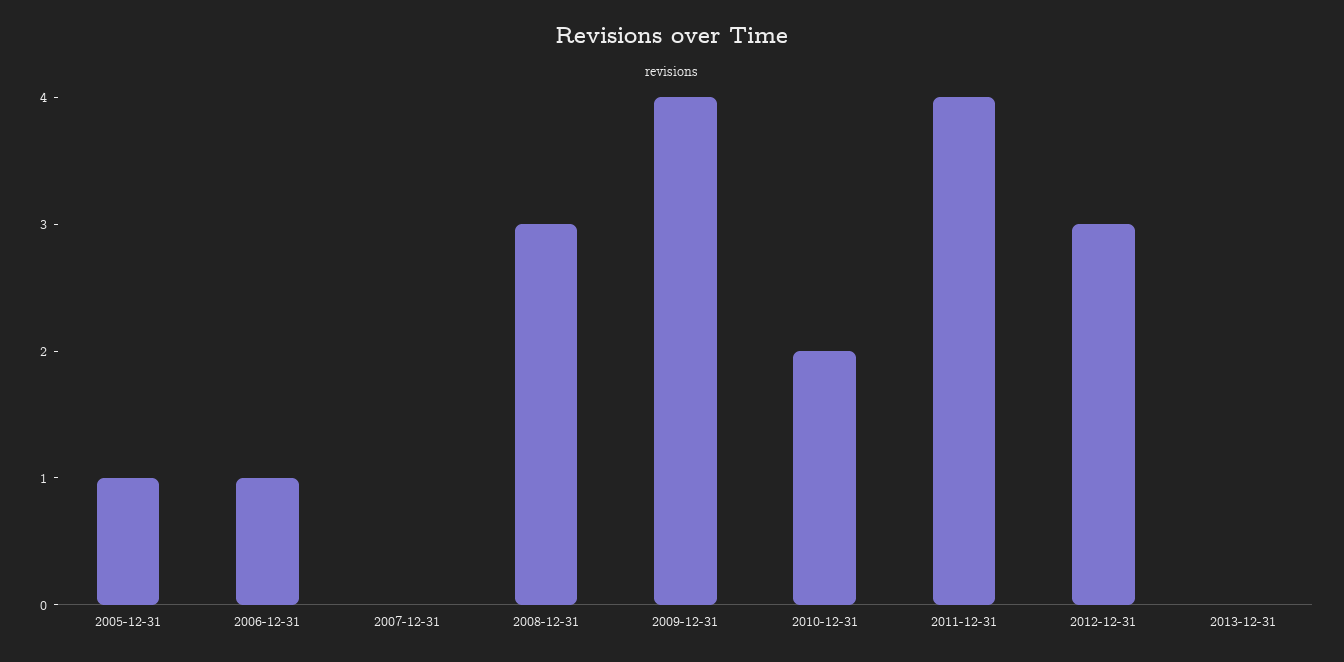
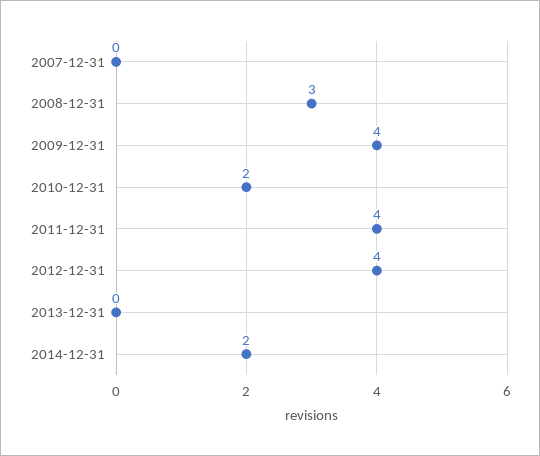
2005-12-31: 1 -> none
2006-12-31: 1 -> none
2012-12-31: 3 -> 4
2014-12-31: none -> 2

